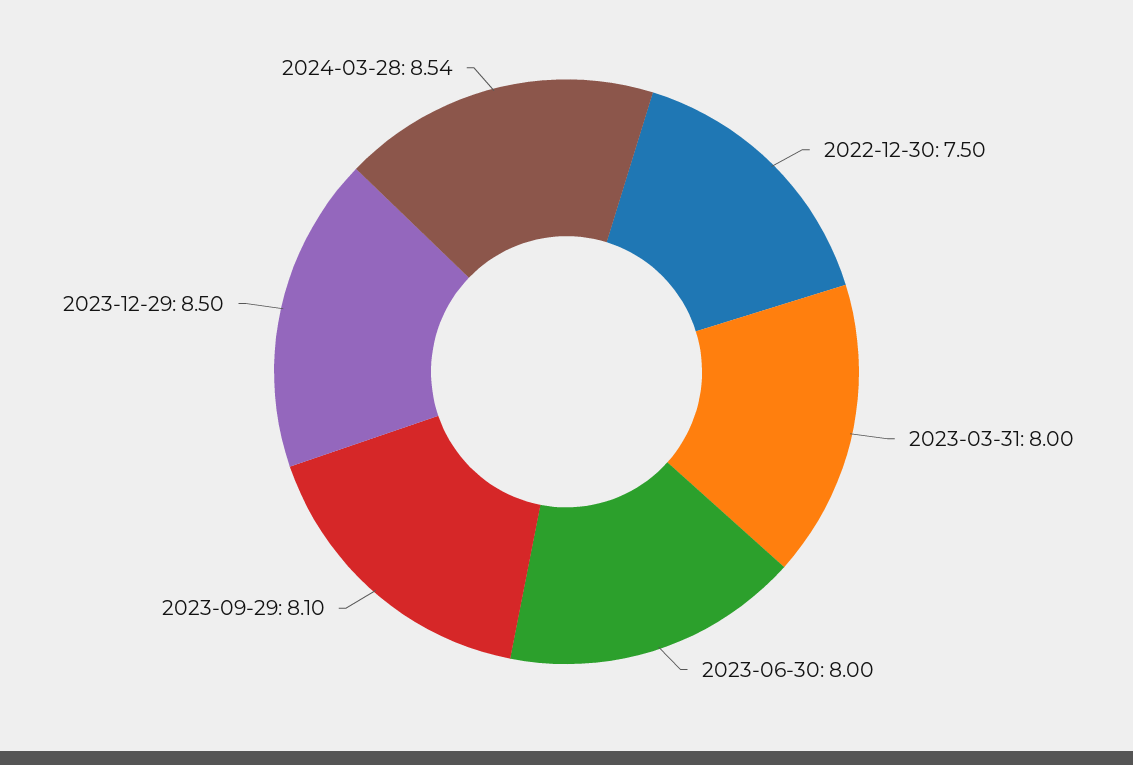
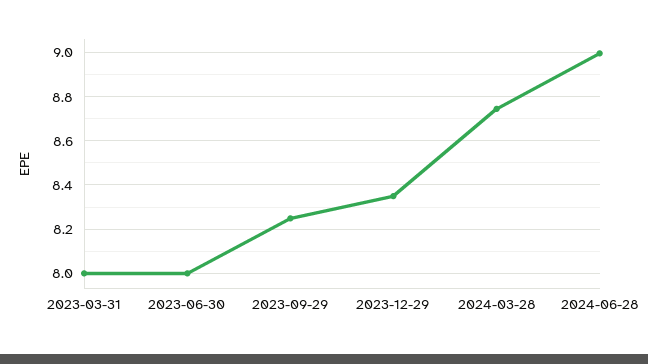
2022-12-30: 7.5 -> none
2023-09-29: 8.1 -> 8.25
2023-12-29: 8.5 -> 8.35
2024-03-28: 8.54 -> 8.75
2024-06-28: none -> 9

